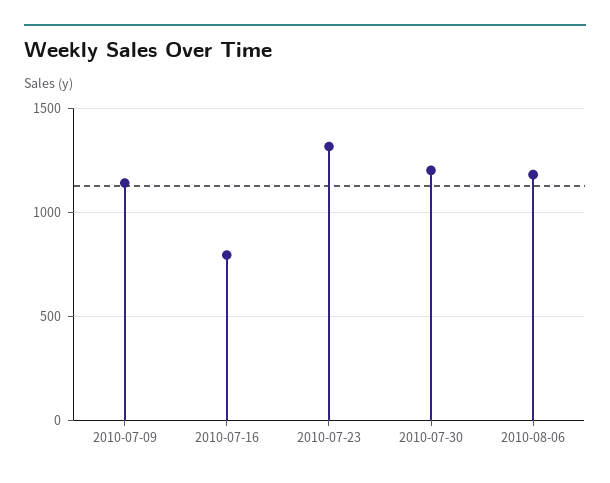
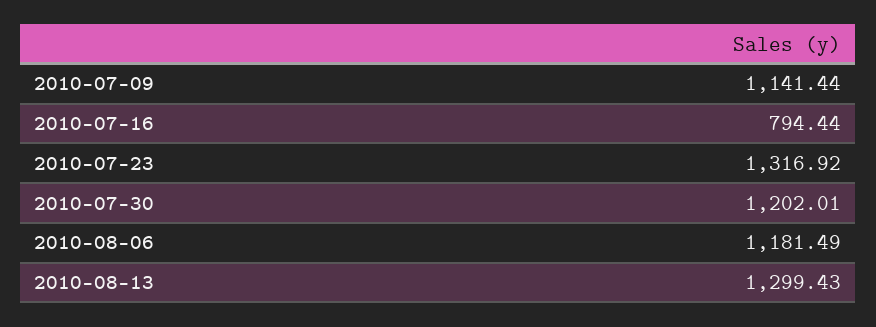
2010-08-13: none -> 1299.43

